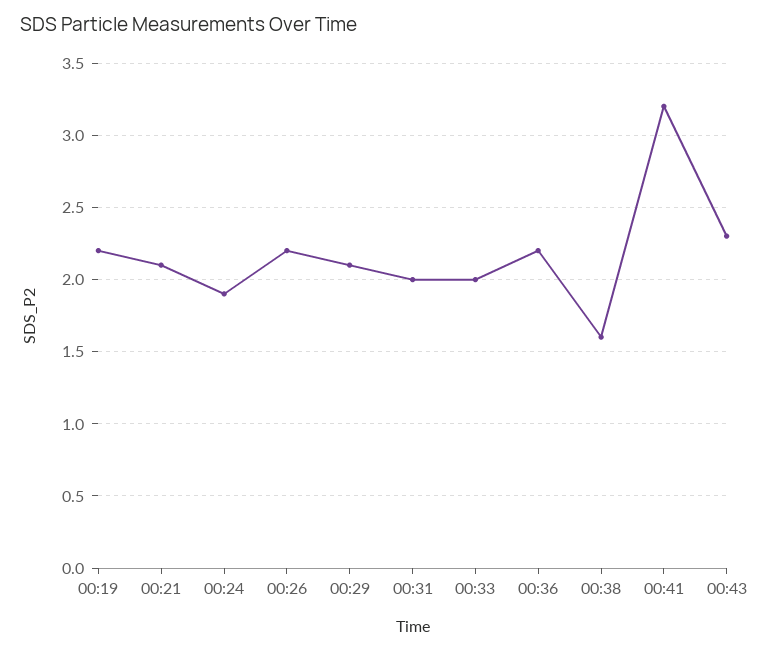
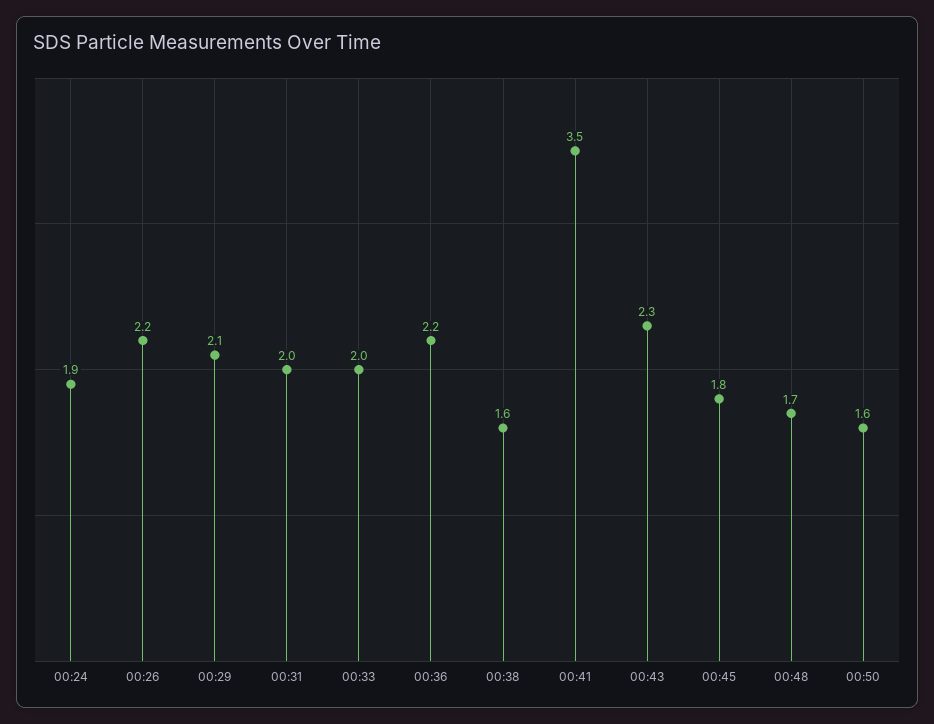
00:19: 2.2 -> none
00:21: 2.1 -> none
00:41: 3.2 -> 3.5
00:45: none -> 1.8
00:48: none -> 1.7
00:50: none -> 1.6

